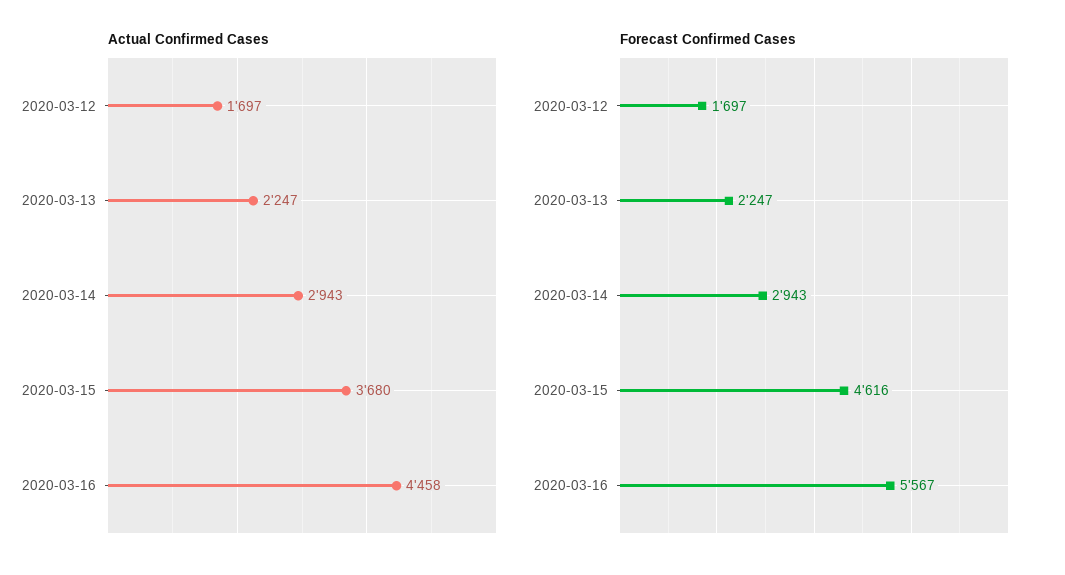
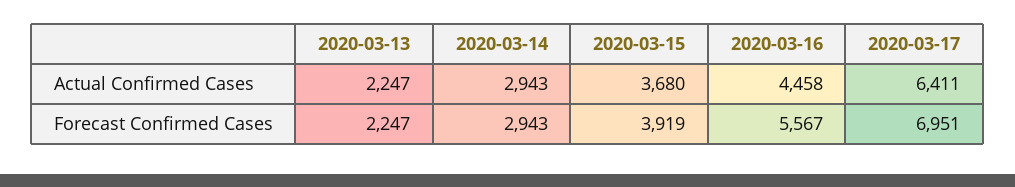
Actual Confirmed Cases, 2020-03-12: 1697 -> none
Forecast Confirmed Cases, 2020-03-12: 1697 -> none
Forecast Confirmed Cases, 2020-03-15: 4616 -> 3919
Actual Confirmed Cases, 2020-03-17: none -> 6411
Forecast Confirmed Cases, 2020-03-17: none -> 6951

